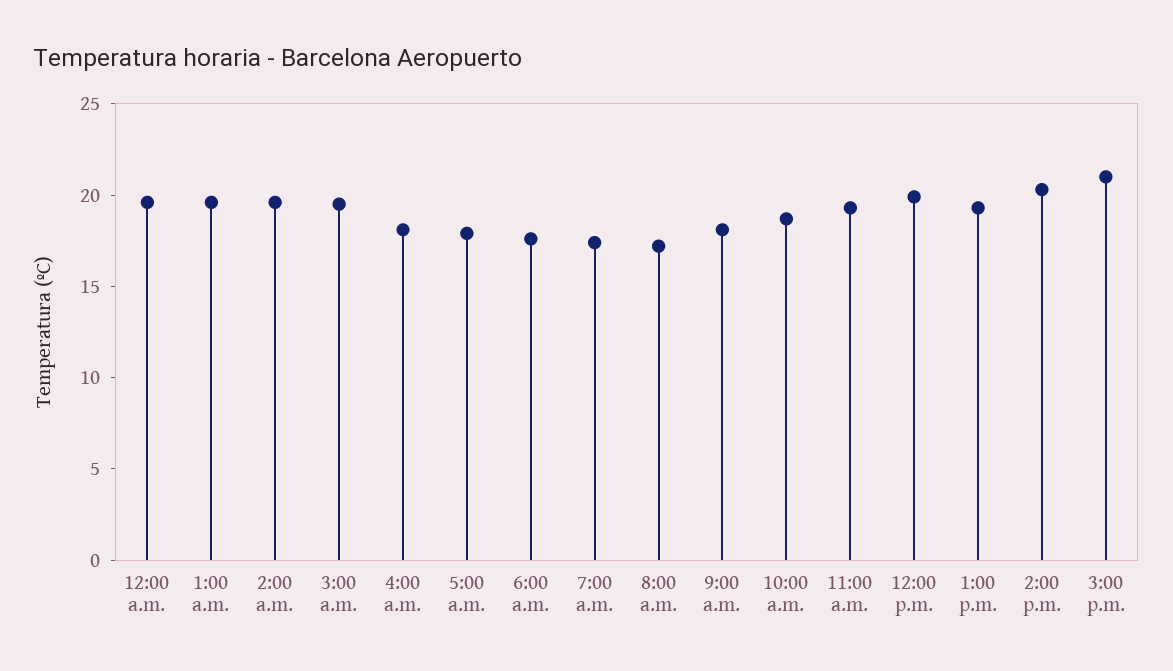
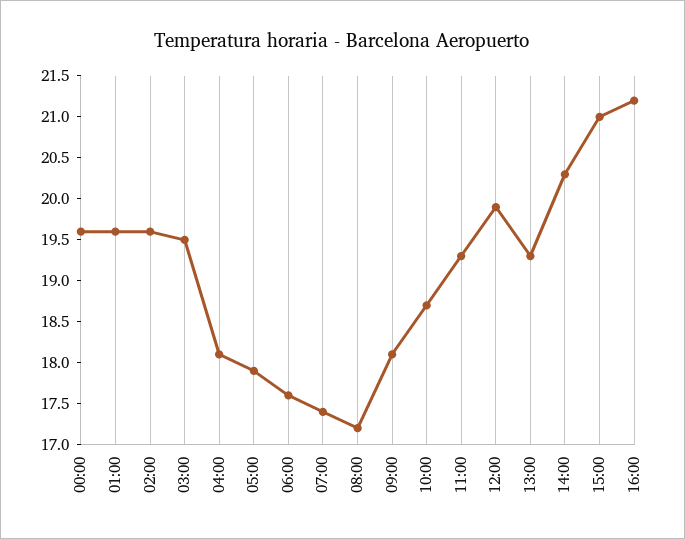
16:00: none -> 21.2

